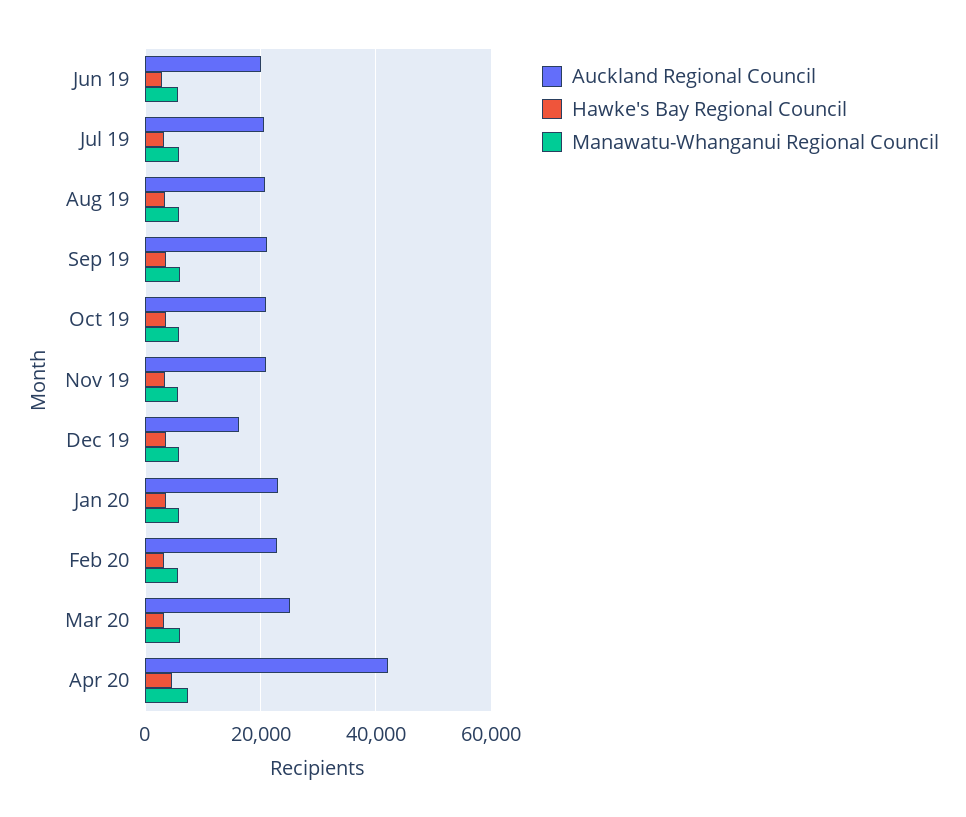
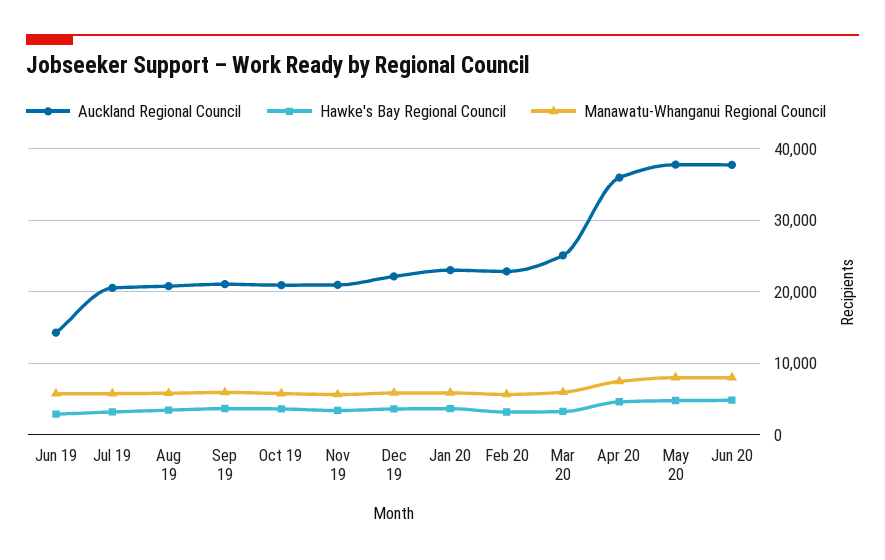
Auckland Regional Council, Jun 19: 20000 -> 14000
Auckland Regional Council, Dec 19: 16000 -> 22000
Auckland Regional Council, Apr 20: 42000 -> 36000
Auckland Regional Council, May 20: none -> 38000
Hawke's Bay Regional Council, May 20: none -> 5000
Manawatu-Whanganui Regional Council, May 20: none -> 8000
Auckland Regional Council, Jun 20: none -> 38000
Hawke's Bay Regional Council, Jun 20: none -> 5000
Manawatu-Whanganui Regional Council, Jun 20: none -> 8000

